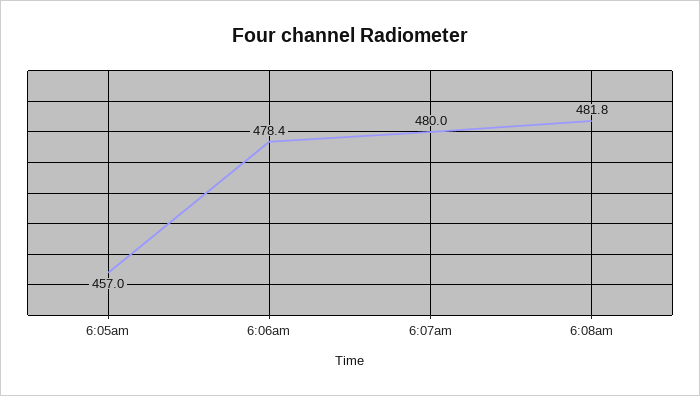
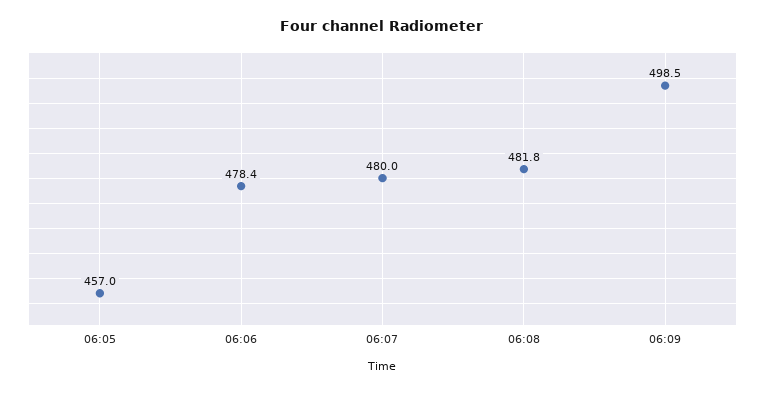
06:09: none -> 498.5

